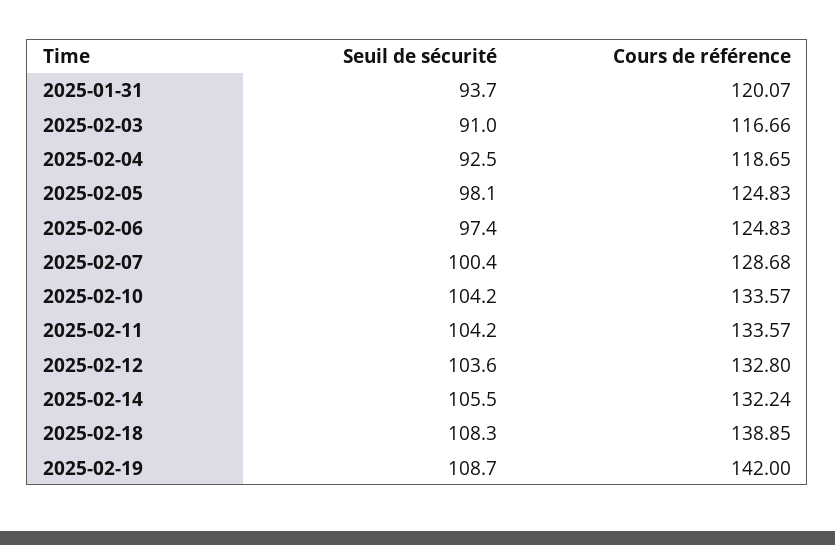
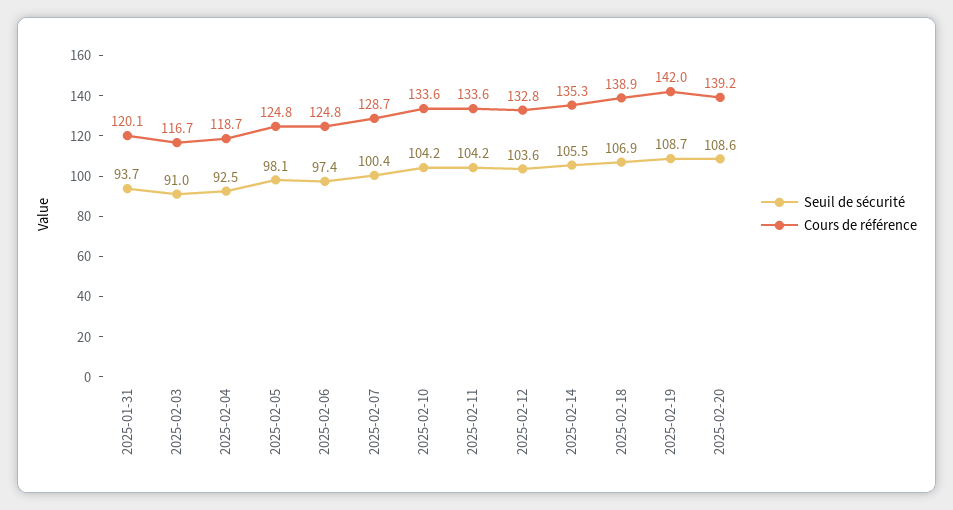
Cours de référence, 2025-02-14: 132.24 -> 135.3
Seuil de sécurité, 2025-02-18: 108.3 -> 106.9
Seuil de sécurité, 2025-02-20: none -> 108.6
Cours de référence, 2025-02-20: none -> 139.2

